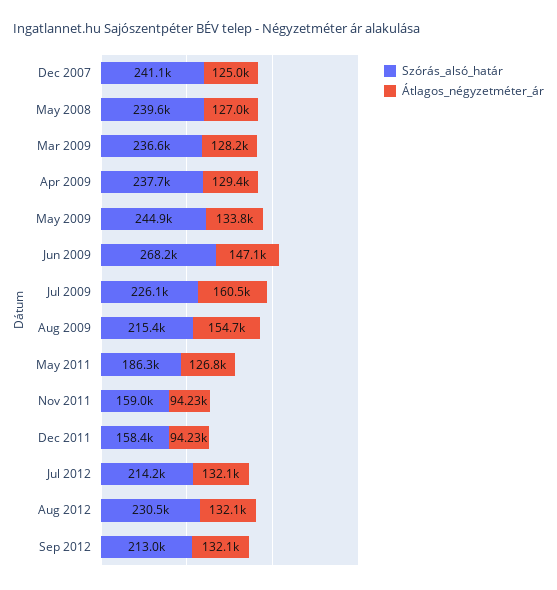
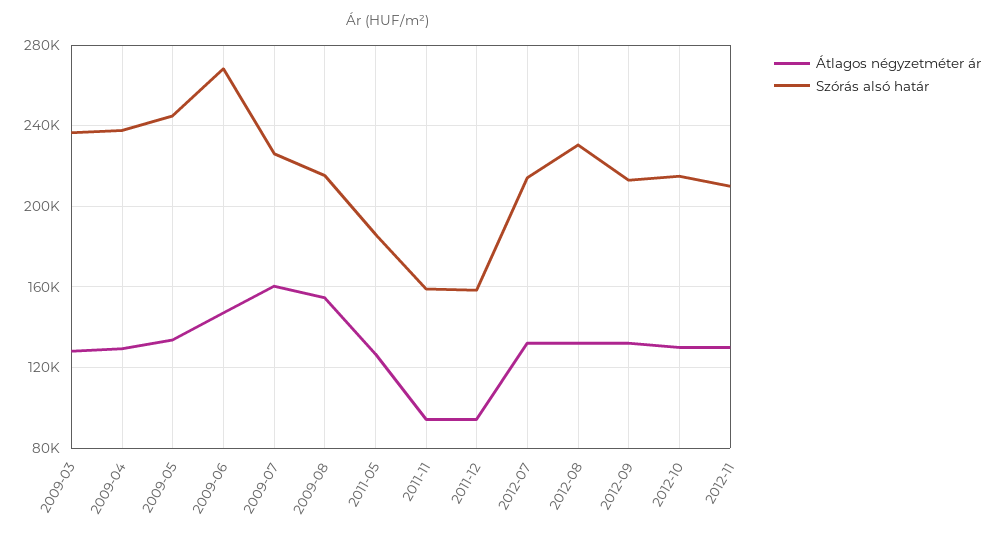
Szórás_alsó_határ, Dec 2007: 241100 -> none
Átlagos_négyzetméter_ár, Dec 2007: 125000 -> none
Szórás_alsó_határ, May 2008: 239600 -> none
Átlagos_négyzetméter_ár, May 2008: 127000 -> none
Átlagos_négyzetméter_ár, 2012-10: none -> 130000
Szórás_alsó_határ, 2012-10: none -> 215000
Átlagos_négyzetméter_ár, 2012-11: none -> 130000
Szórás_alsó_határ, 2012-11: none -> 210000

